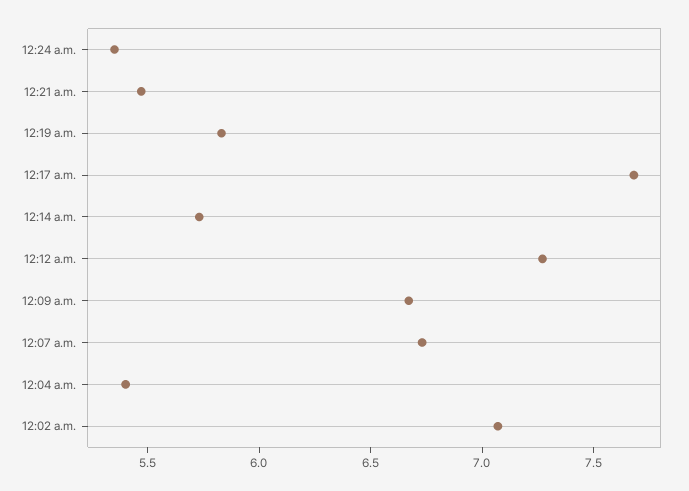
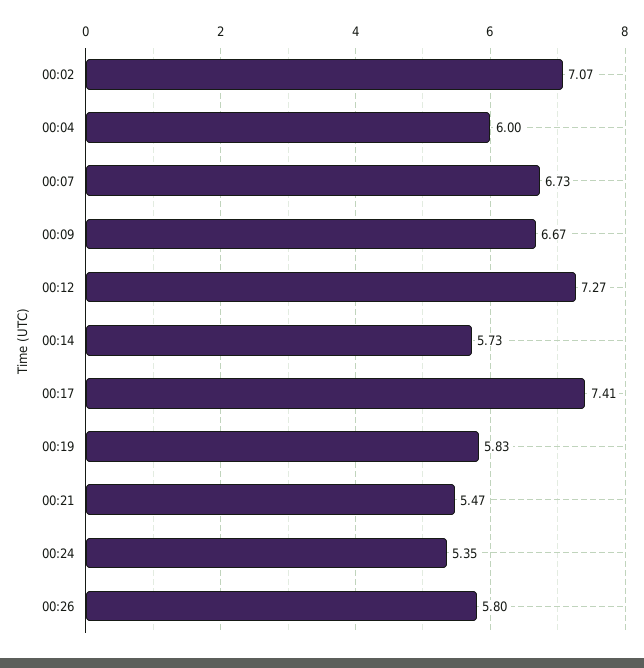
12:17 a.m.: 7.7 -> 7.41
12:04 a.m.: 5.4 -> 6
00:26: none -> 5.8

